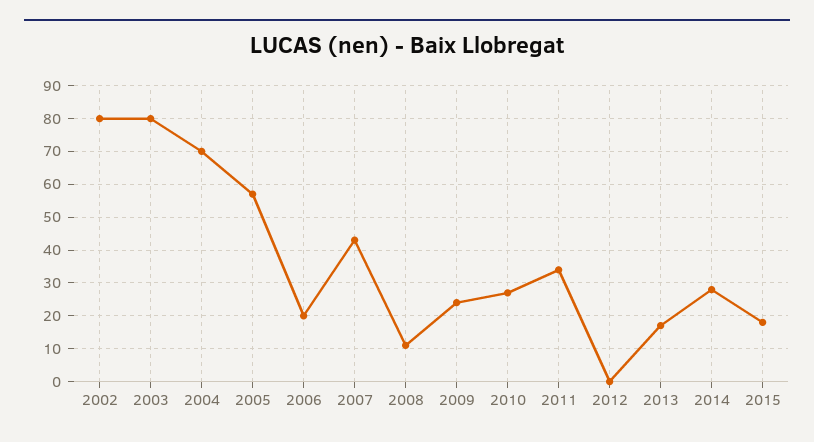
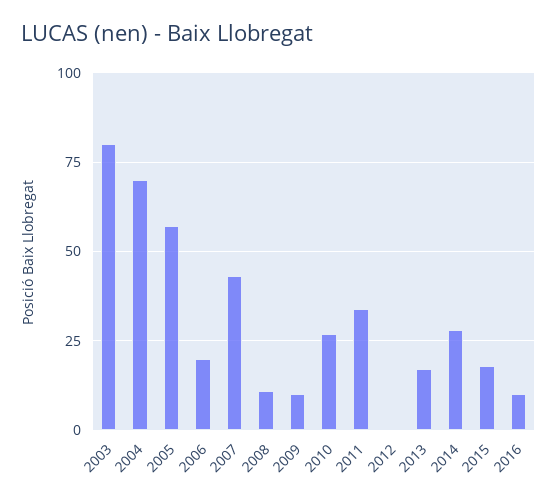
2002: 80 -> none
2009: 25 -> 10
2016: none -> 10

